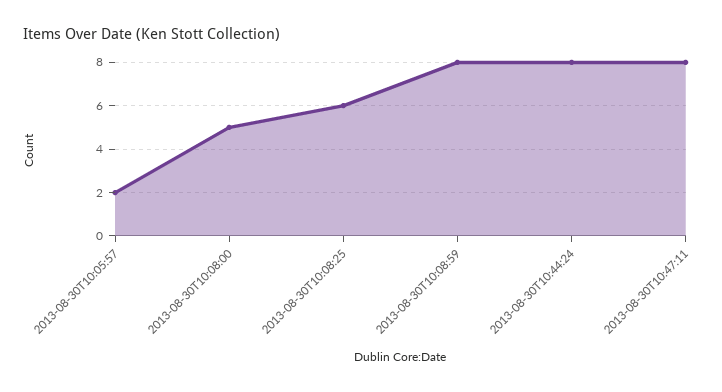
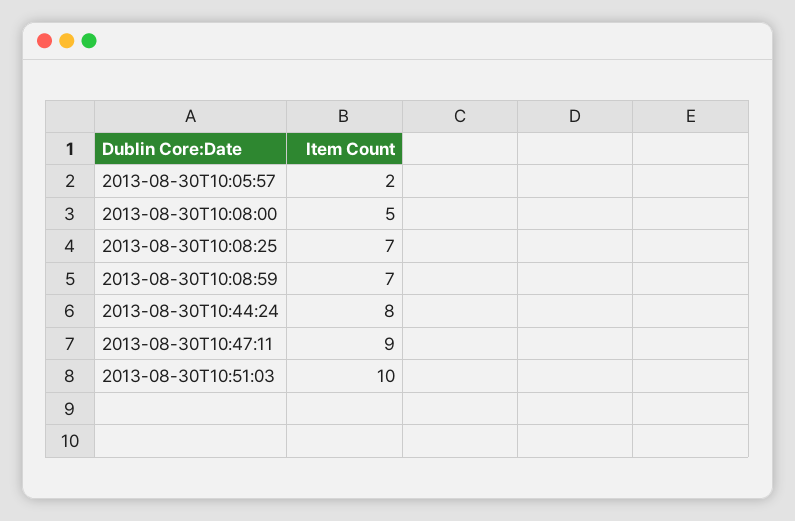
2013-08-30T10:08:25: 6 -> 7
2013-08-30T10:08:59: 8 -> 7
2013-08-30T10:47:11: 8 -> 9
2013-08-30T10:51:03: none -> 10

